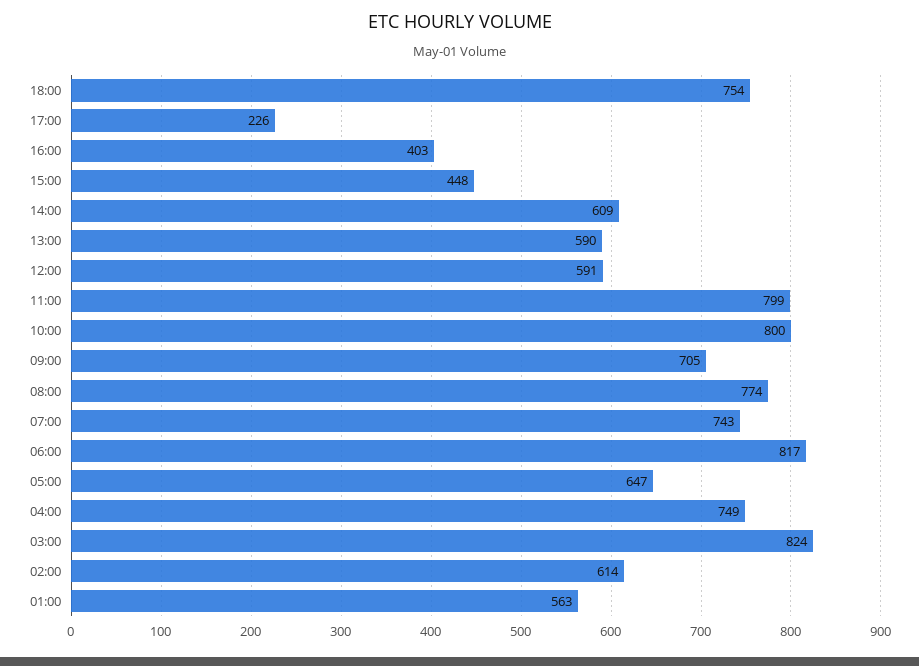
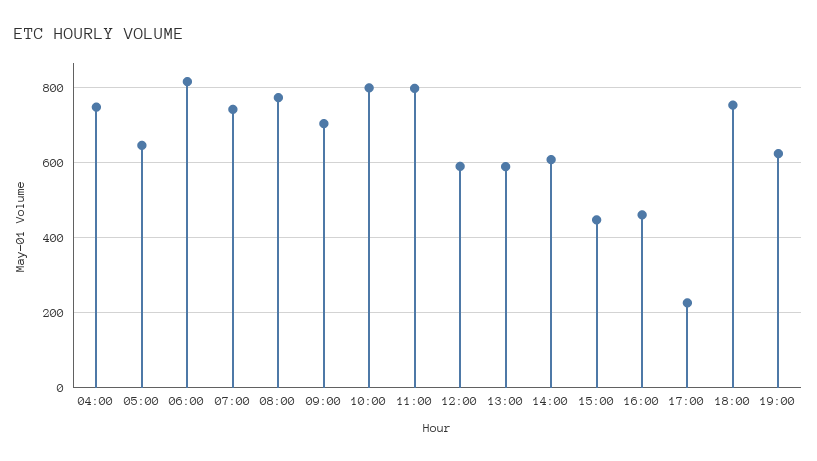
16:00: 403 -> 460
03:00: 824 -> none
02:00: 614 -> none
01:00: 563 -> none
19:00: none -> 620

